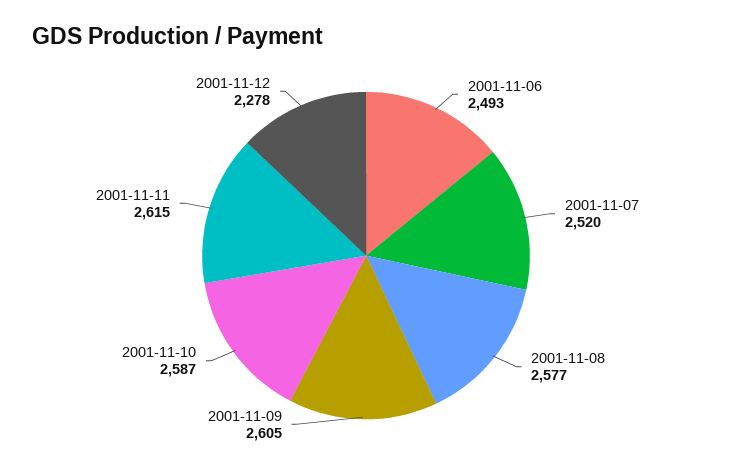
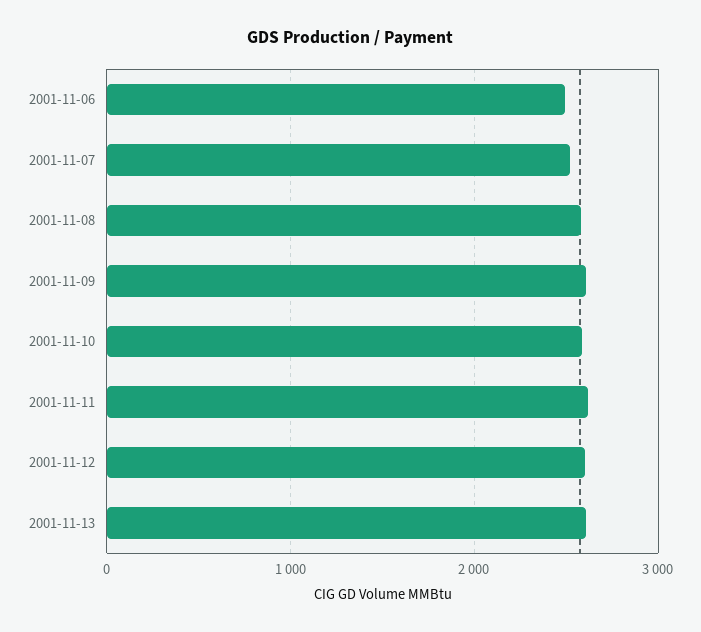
2001-11-12: 2278 -> 2600
2001-11-13: none -> 2600

